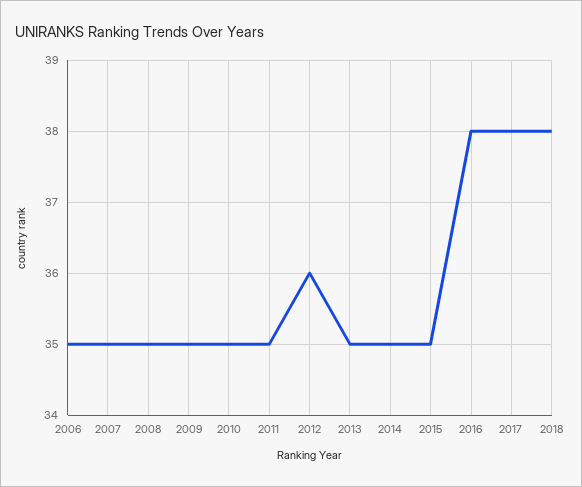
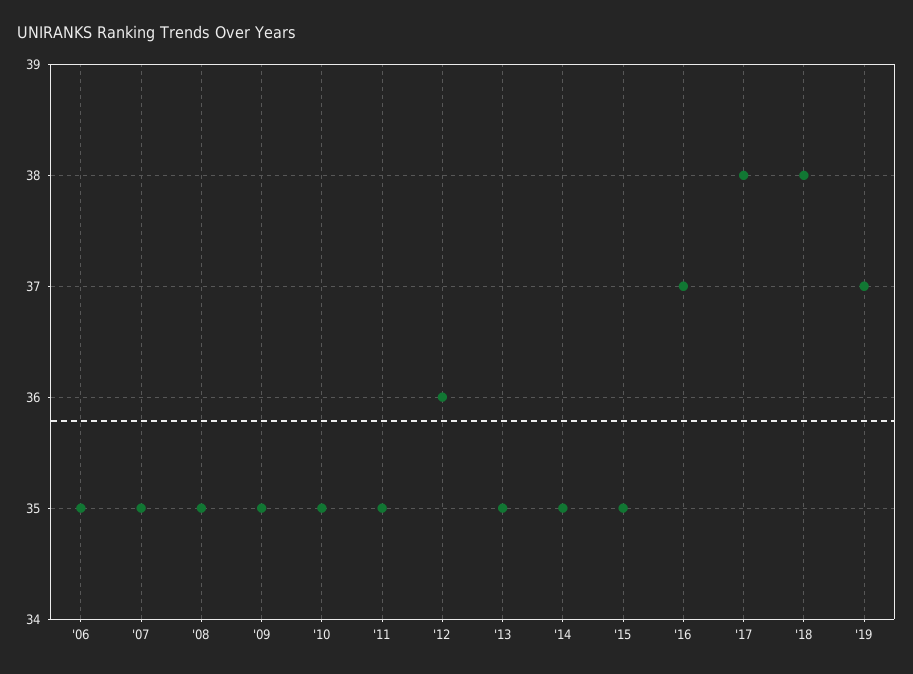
2016: 38 -> 37
'19: none -> 37

